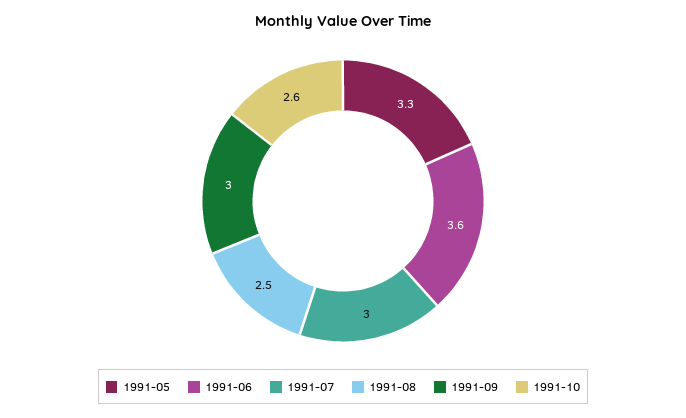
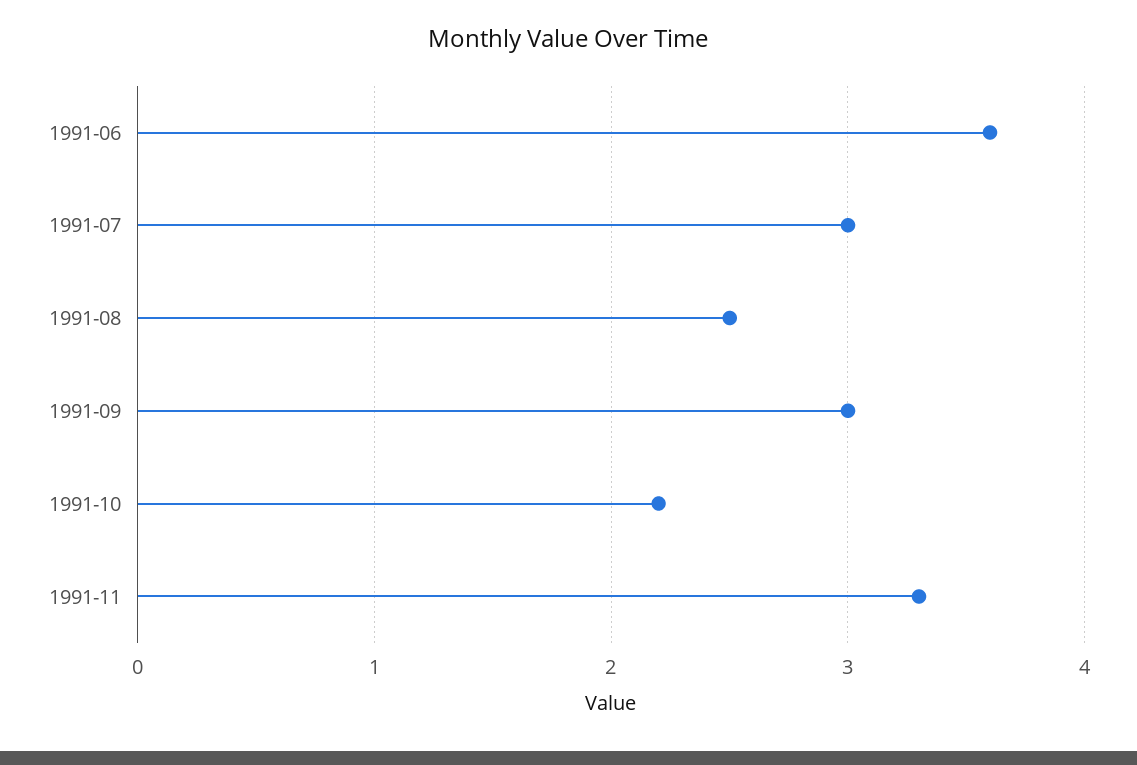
1991-05: 3.3 -> none
1991-10: 2.6 -> 2.2
1991-11: none -> 3.3

